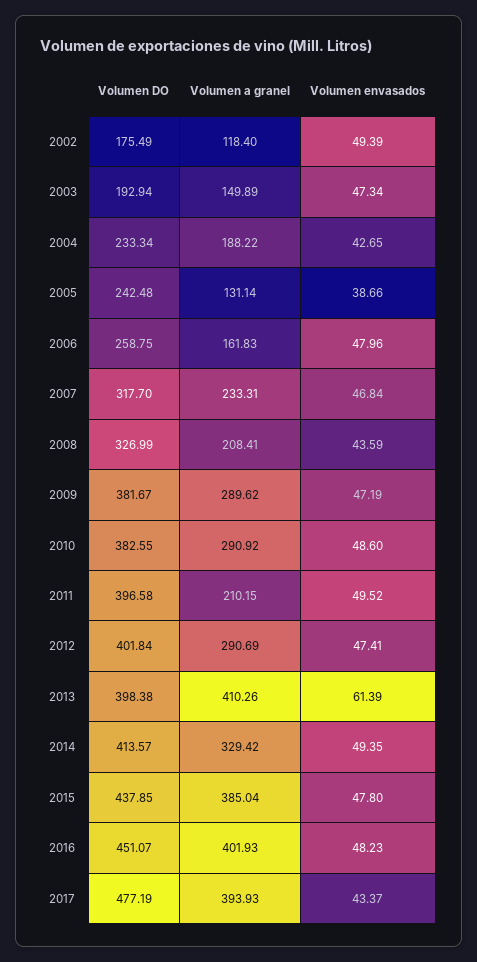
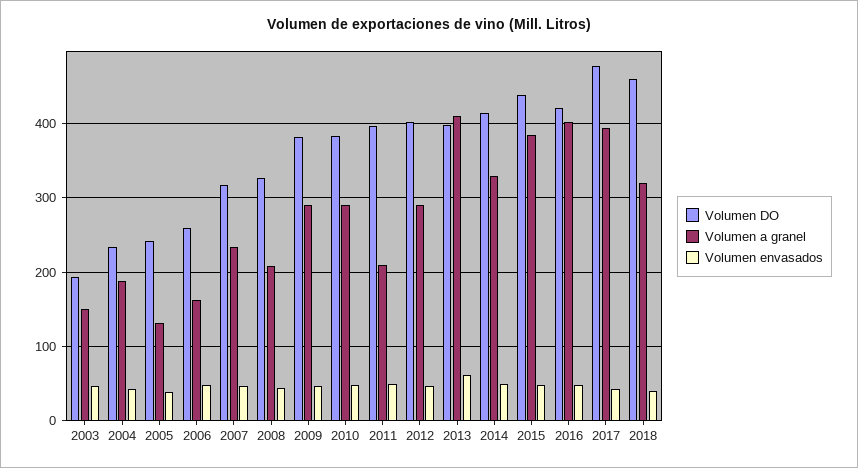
Volumen DO, 2002: 175.49 -> none
Volumen a granel, 2002: 118.4 -> none
Volumen envasados, 2002: 49.39 -> none
Volumen DO, 2016: 451.07 -> 420
Volumen DO, 2018: none -> 460
Volumen a granel, 2018: none -> 320
Volumen envasados, 2018: none -> 40

